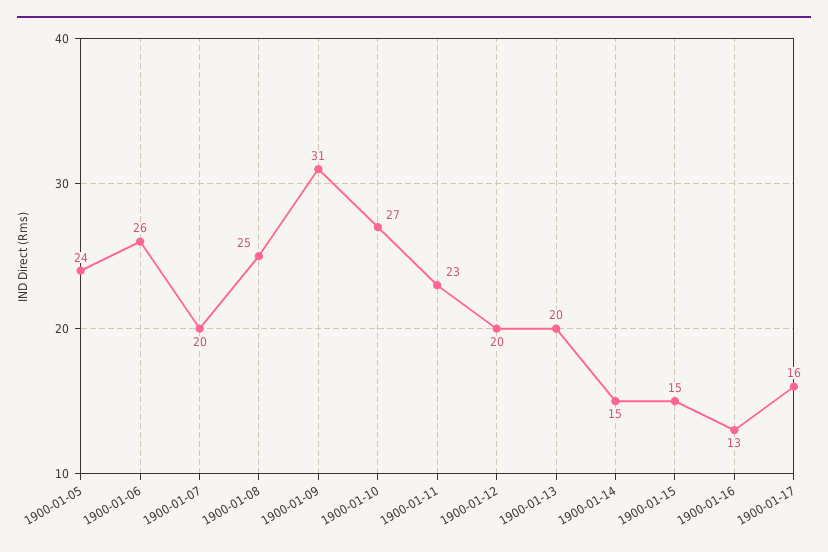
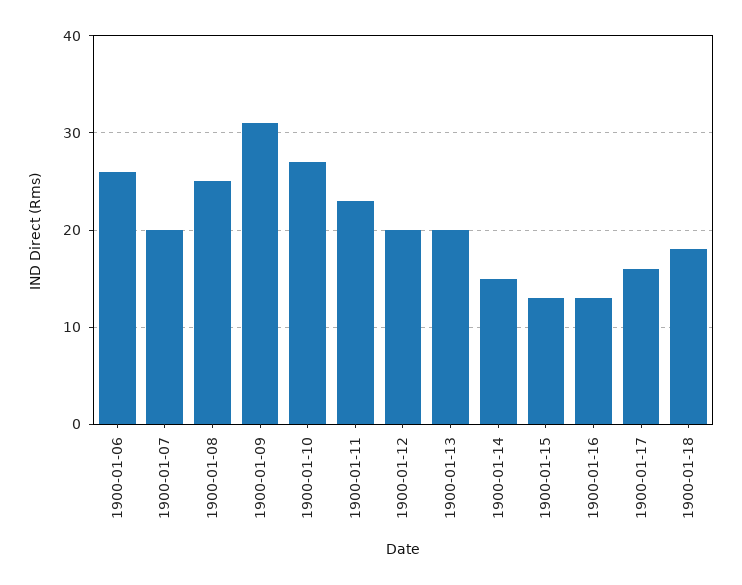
1900-01-05: 24 -> none
1900-01-15: 15 -> 13
1900-01-18: none -> 18

